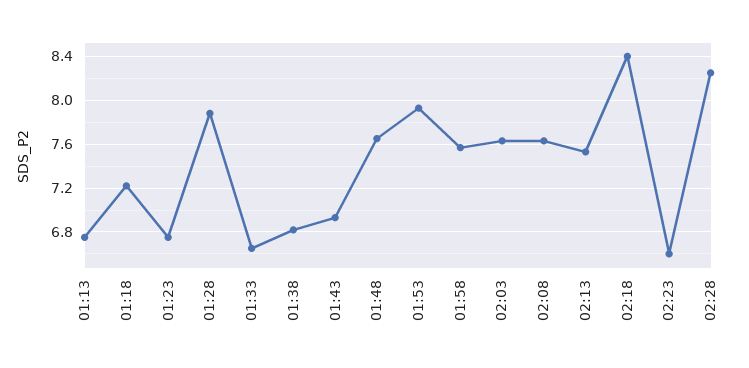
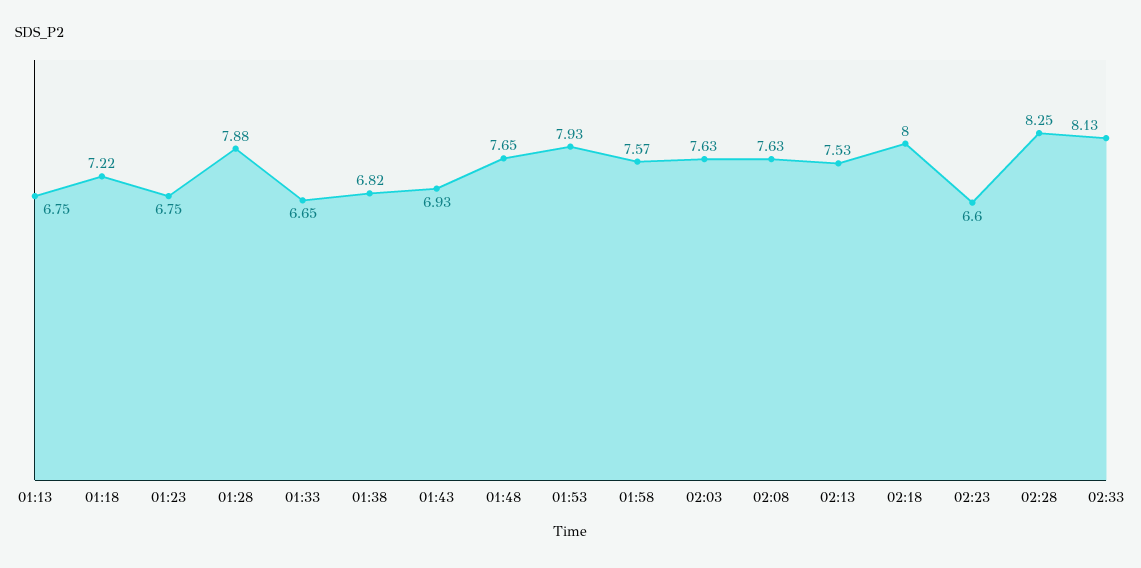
02:18: 8.4 -> 8
02:33: none -> 8.13

